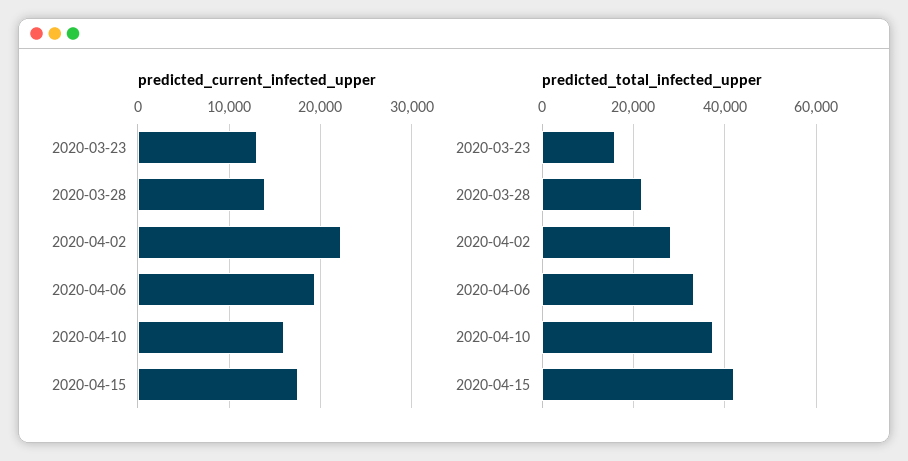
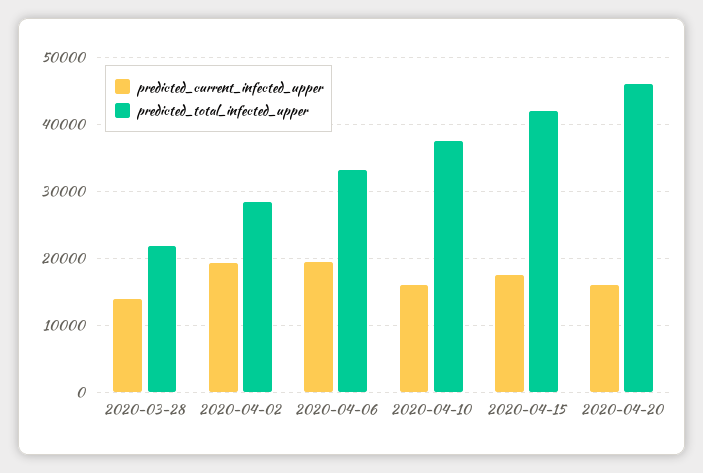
predicted_current_infected_upper, 2020-03-23: 13000 -> none
predicted_current_infected_upper, 2020-04-02: 22000 -> 19000
predicted_total_infected_upper, 2020-03-23: 16000 -> none
predicted_current_infected_upper, 2020-04-20: none -> 16000
predicted_total_infected_upper, 2020-04-20: none -> 46000

